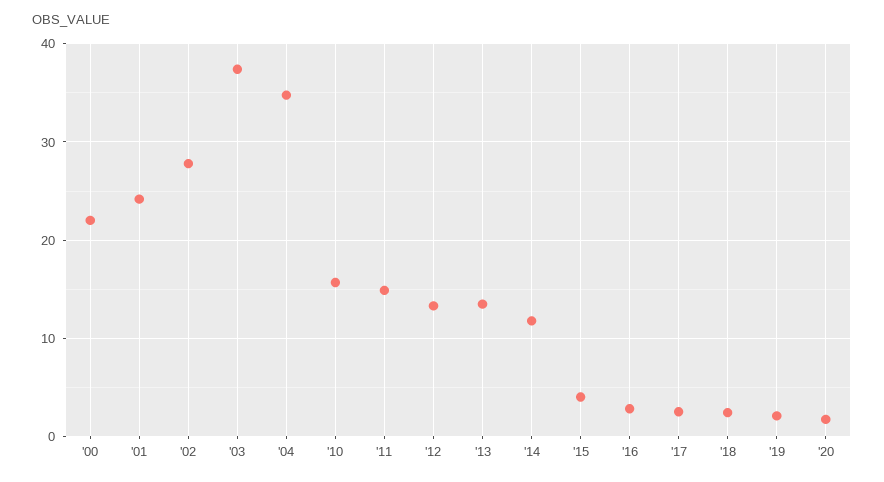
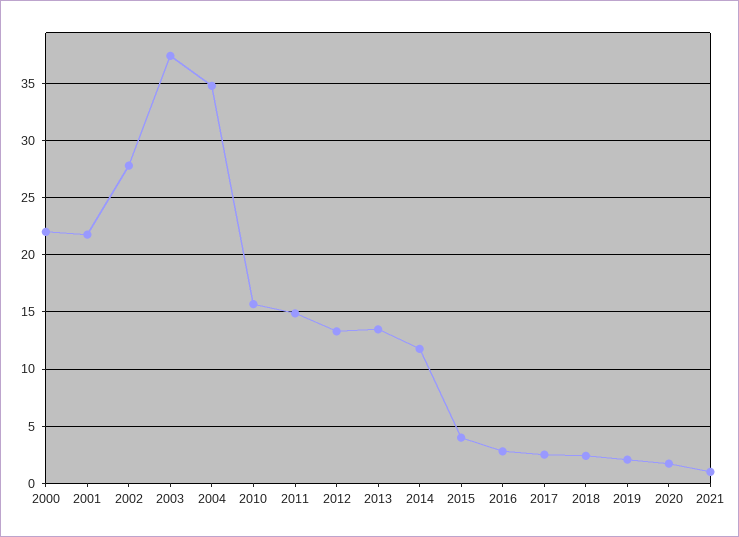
'01: 24 -> 22
2021: none -> 1

